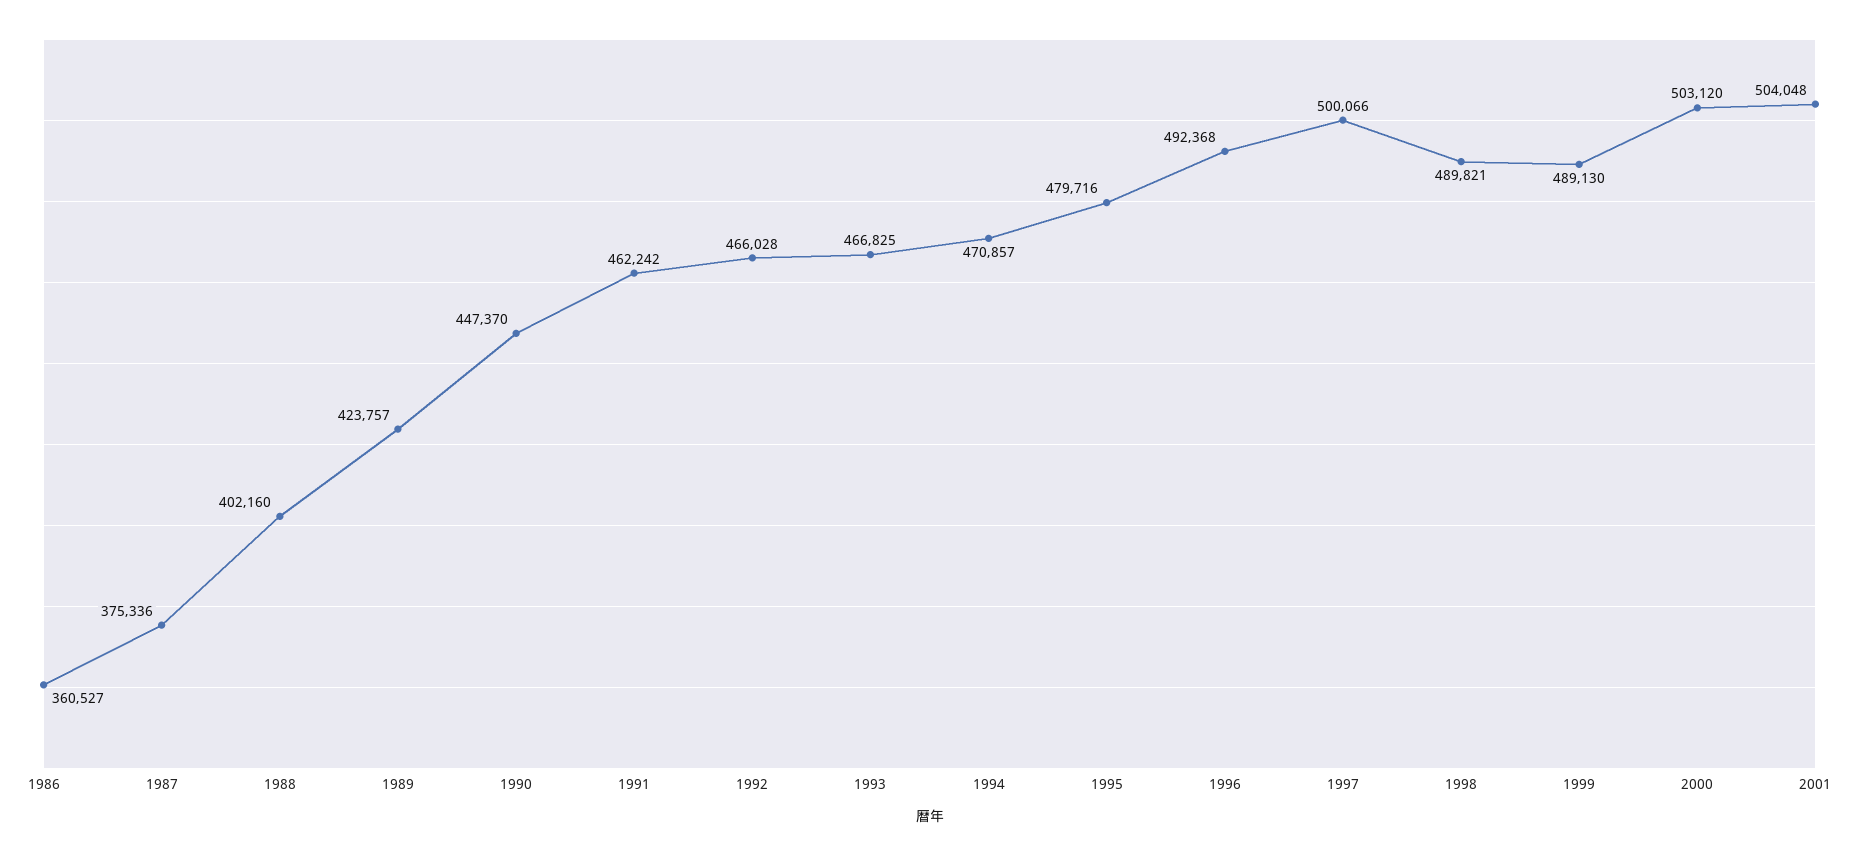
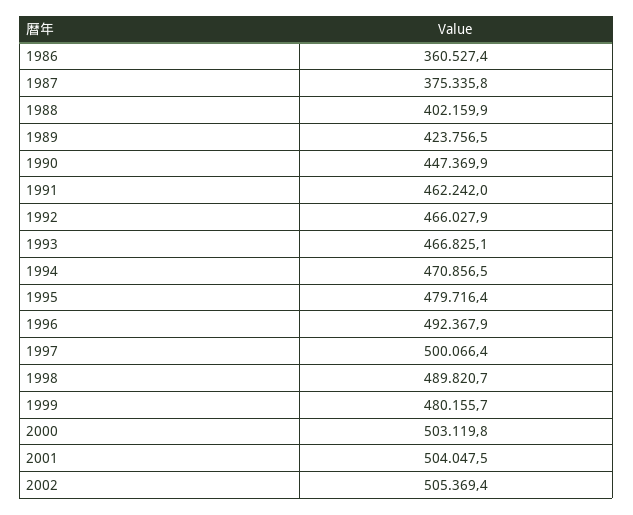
1999: 489130 -> 480155.7
2002: none -> 505369.4

